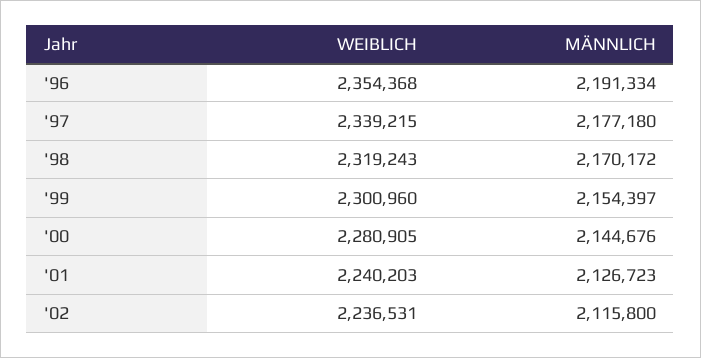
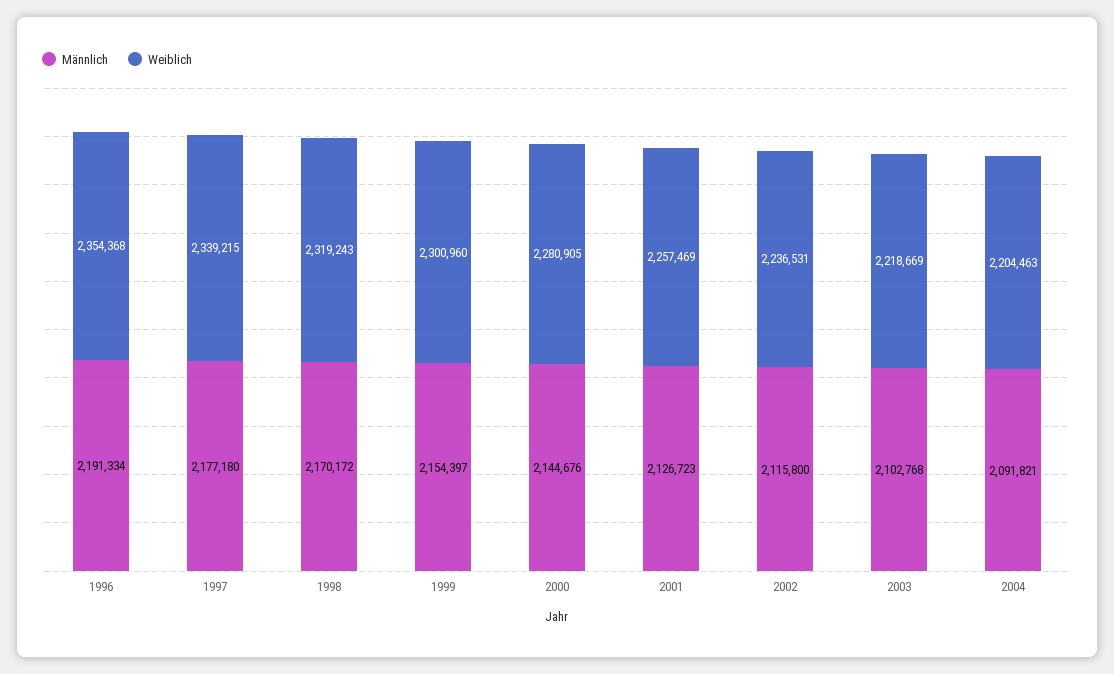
WEIBLICH, '01: 2240203 -> 2257469
MÄNNLICH, 2003: none -> 2102768
WEIBLICH, 2003: none -> 2218669
MÄNNLICH, 2004: none -> 2091821
WEIBLICH, 2004: none -> 2204463

